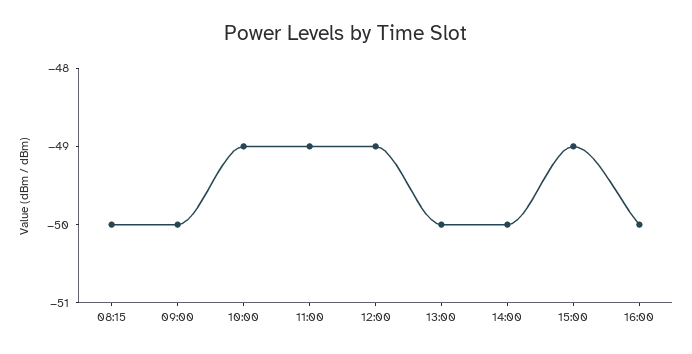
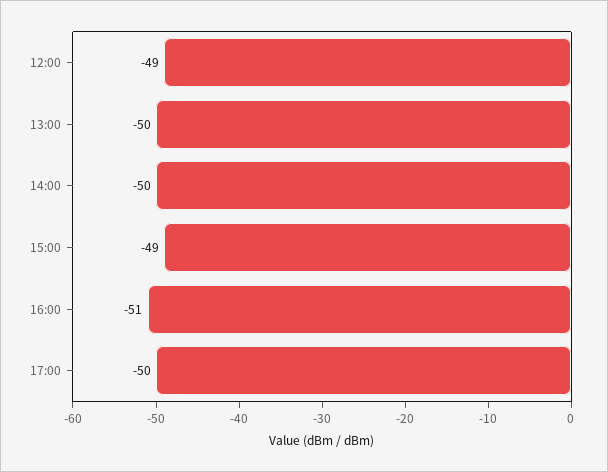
08:15: -50 -> none
09:00: -50 -> none
10:00: -49 -> none
11:00: -49 -> none
16:00: -50 -> -51
17:00: none -> -50

